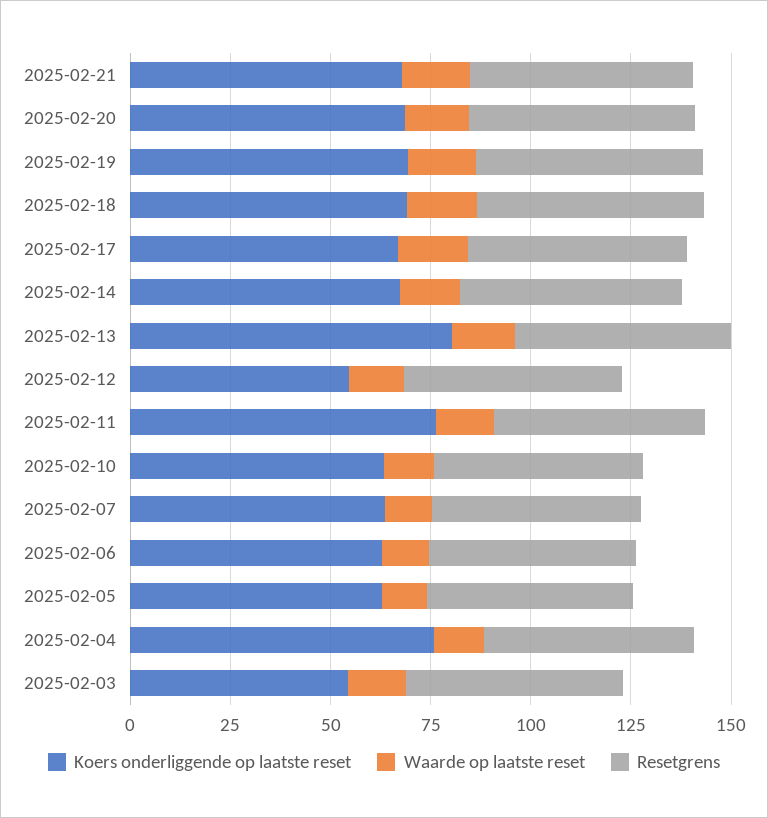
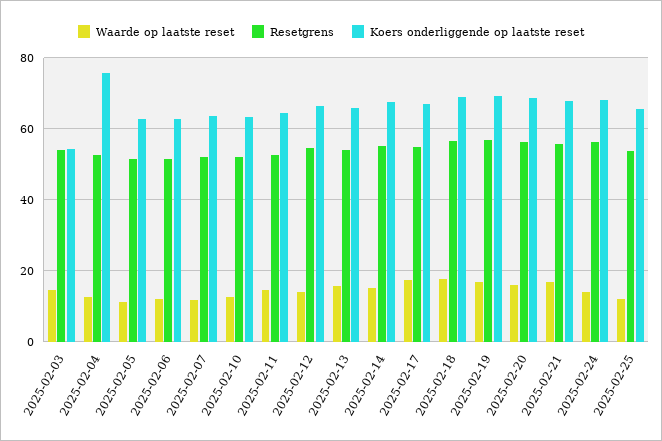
Koers onderliggende op laatste reset, 2025-02-13: 80 -> 66
Koers onderliggende op laatste reset, 2025-02-12: 55 -> 66
Koers onderliggende op laatste reset, 2025-02-11: 75 -> 64
Waarde op laatste reset, 2025-02-24: none -> 14
Resetgrens, 2025-02-24: none -> 56
Koers onderliggende op laatste reset, 2025-02-24: none -> 68
Waarde op laatste reset, 2025-02-25: none -> 12
Resetgrens, 2025-02-25: none -> 54
Koers onderliggende op laatste reset, 2025-02-25: none -> 66

